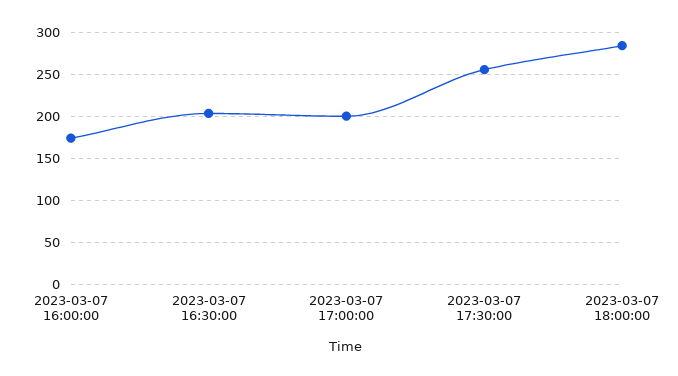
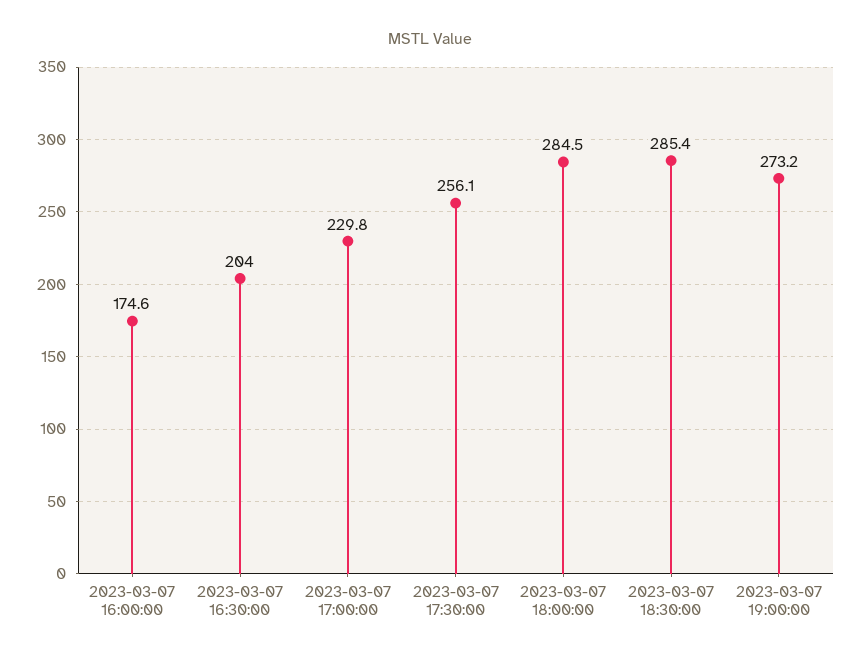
2023-03-07 17:00:00: 200 -> 229.8
2023-03-07 18:30:00: none -> 285.4
2023-03-07 19:00:00: none -> 273.2

